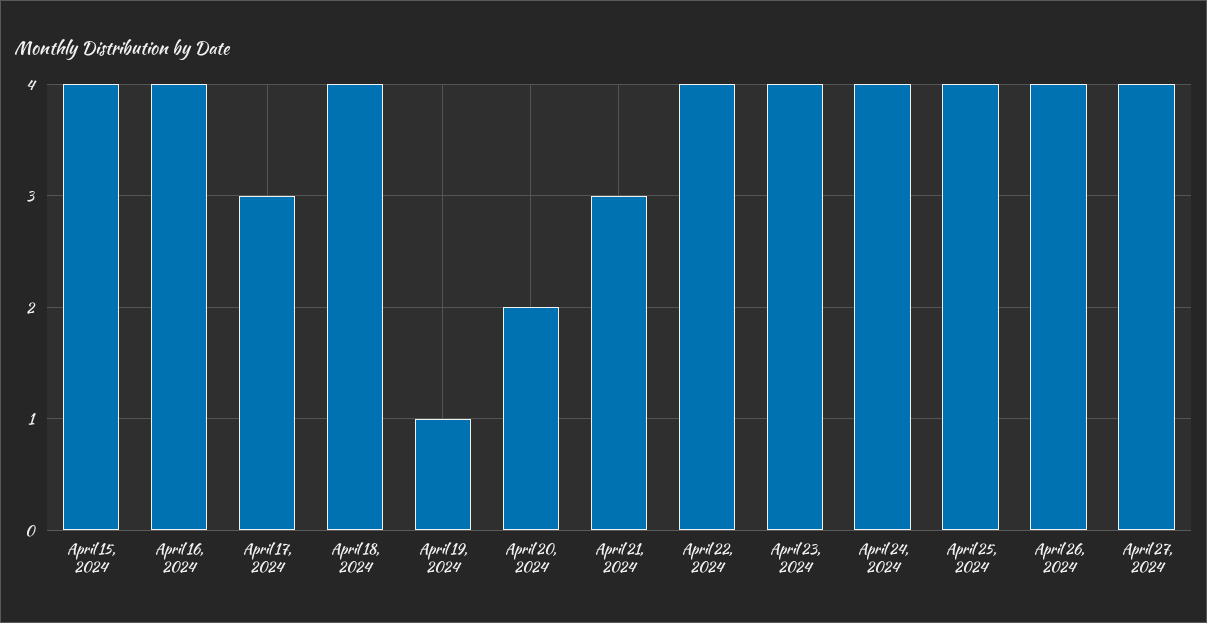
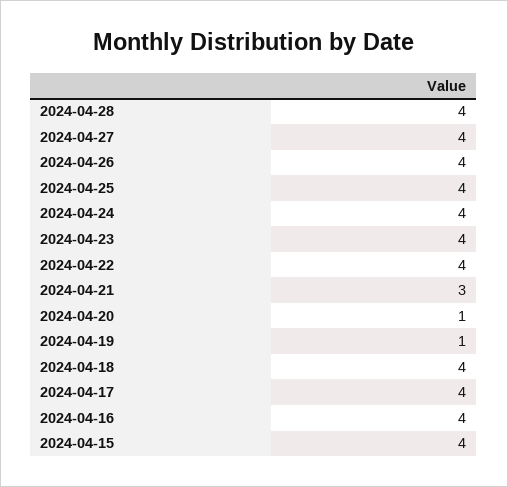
April 17, 2024: 3 -> 4
April 20, 2024: 2 -> 1
2024-04-28: none -> 4

